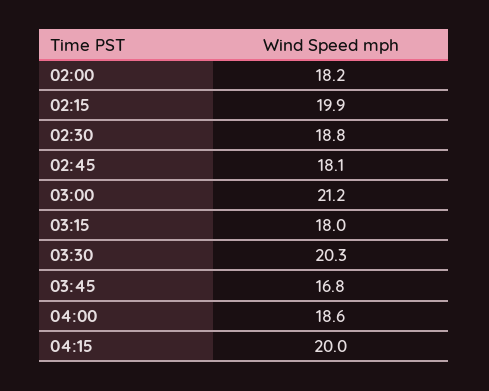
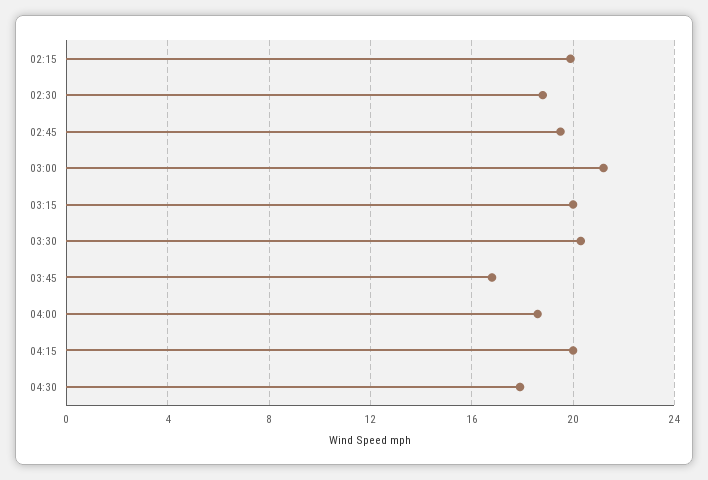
02:00: 18.2 -> none
02:45: 18.1 -> 19.5
03:15: 18 -> 20
04:30: none -> 18

